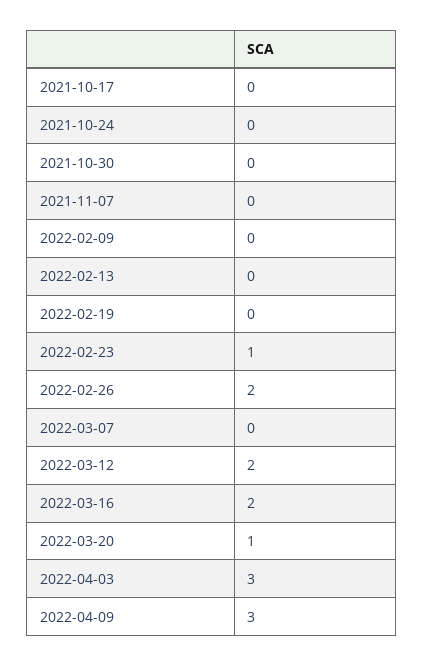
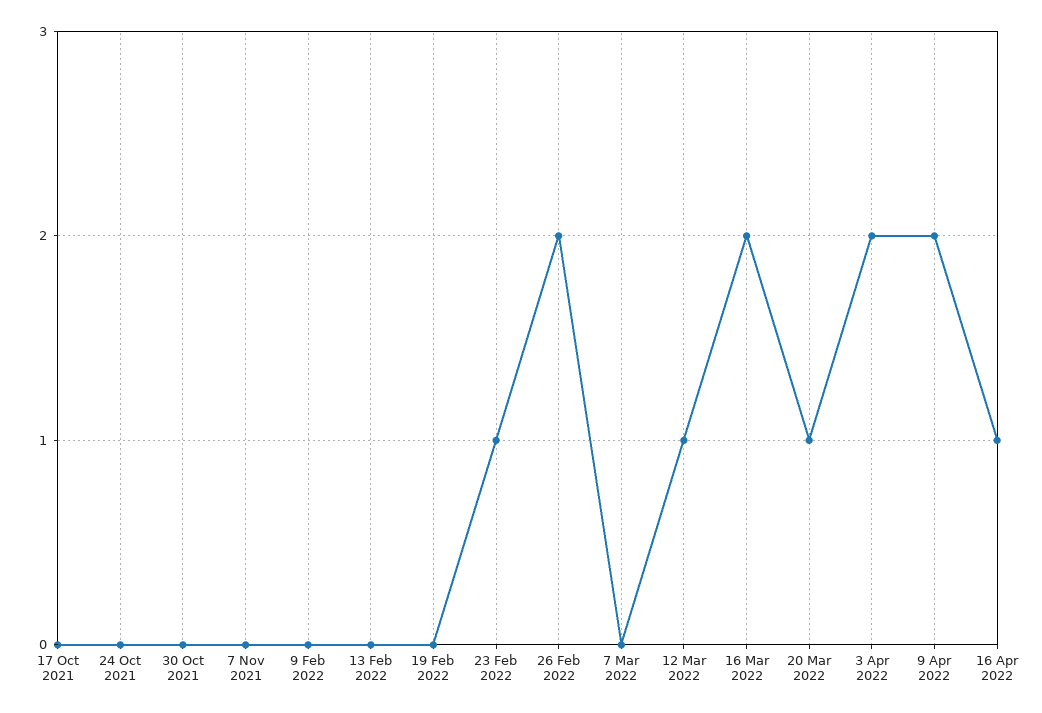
2022-03-12: 2 -> 1
2022-04-03: 3 -> 2
2022-04-09: 3 -> 2
16 Apr 2022: none -> 1

